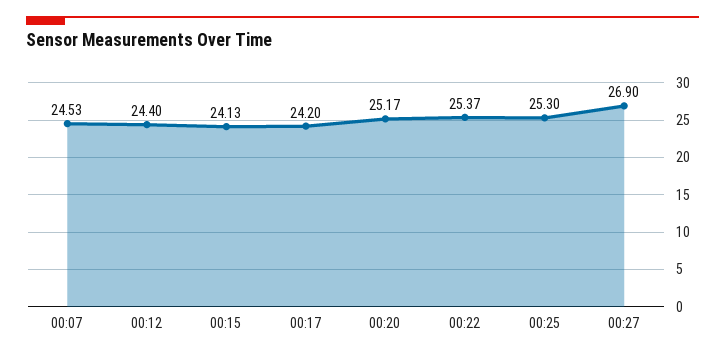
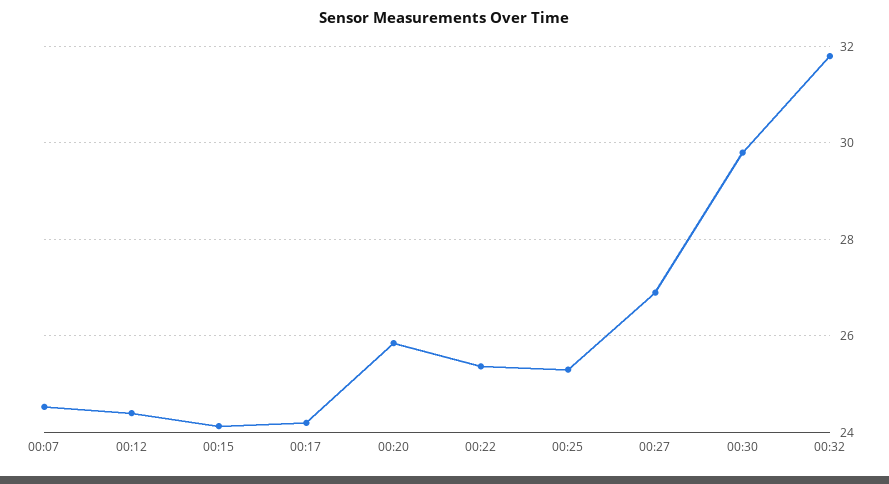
00:20: 25.17 -> 25.8
00:30: none -> 29.8
00:32: none -> 31.8

